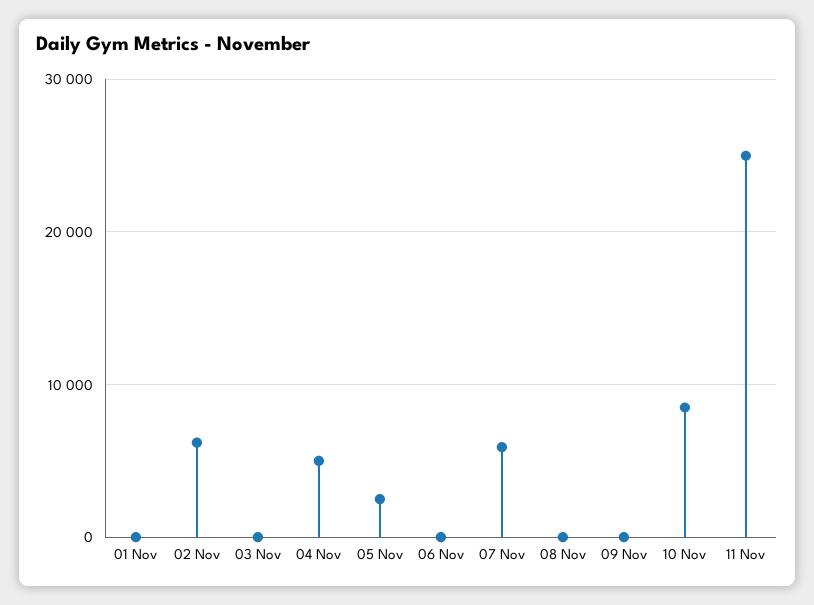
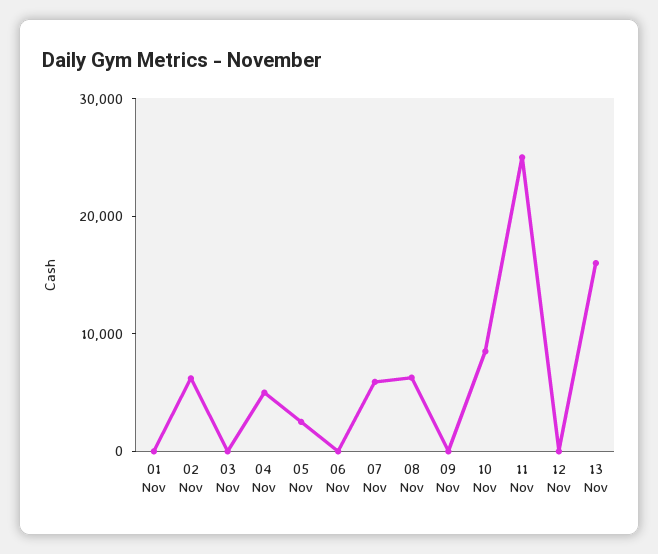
08 Nov: 0 -> 6000
12 Nov: none -> 0
13 Nov: none -> 16000

